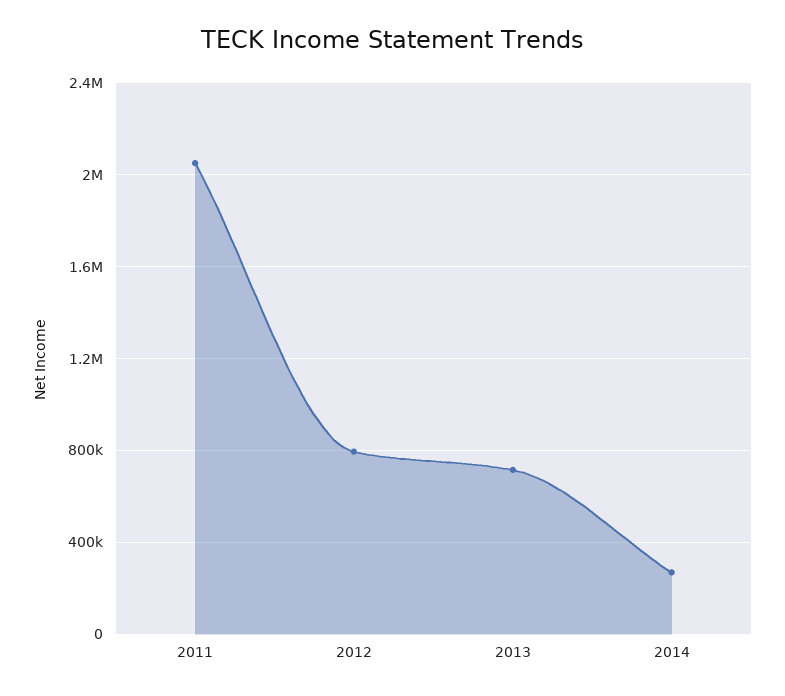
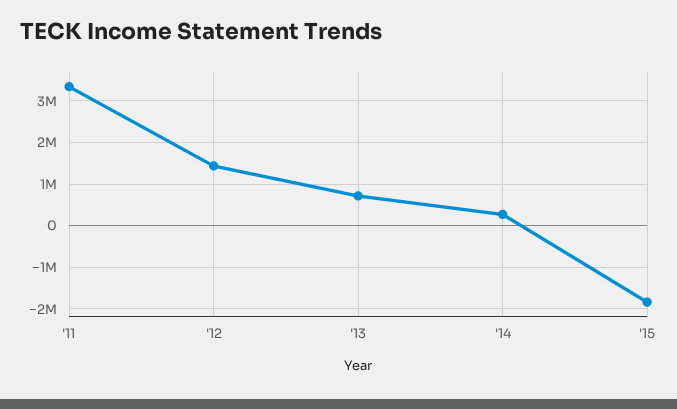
2011: 2050000 -> 3400000
2012: 800000 -> 1400000
'15: none -> -1800000

